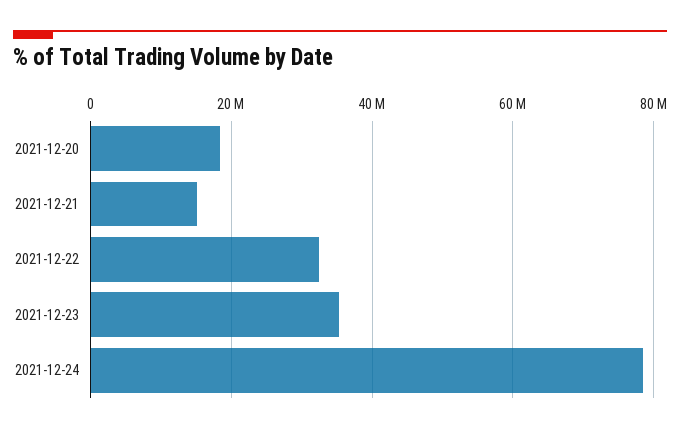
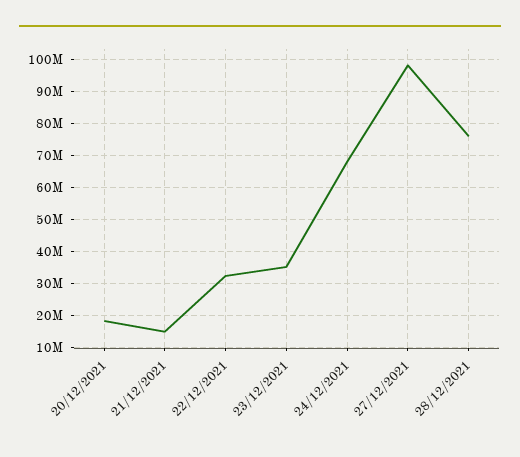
2021-12-24: 78000000 -> 68000000
27/12/2021: none -> 98000000
28/12/2021: none -> 76000000

